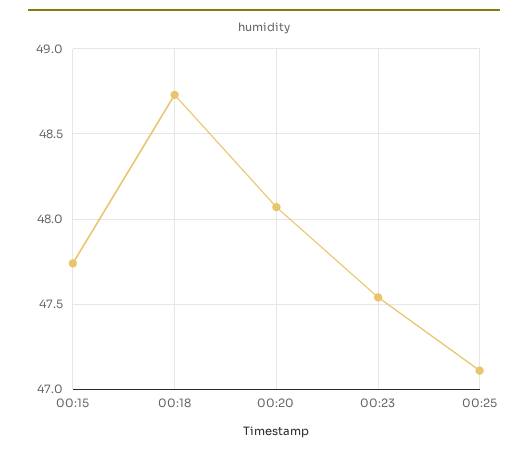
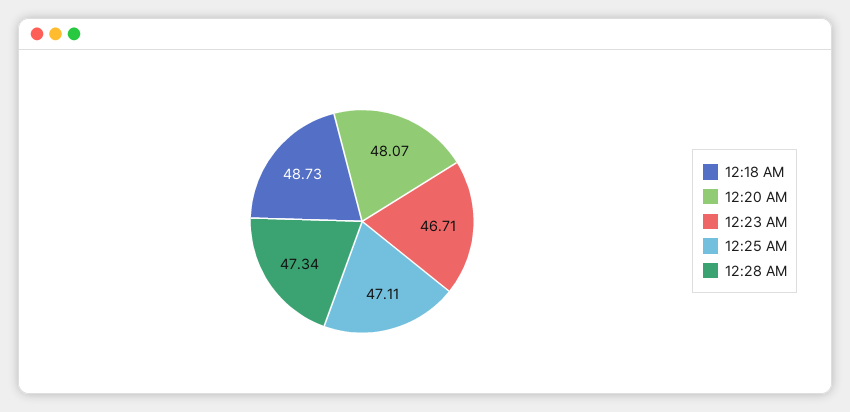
00:15: 47.75 -> none
00:23: 47.55 -> 46.71
12:28 AM: none -> 47.34

